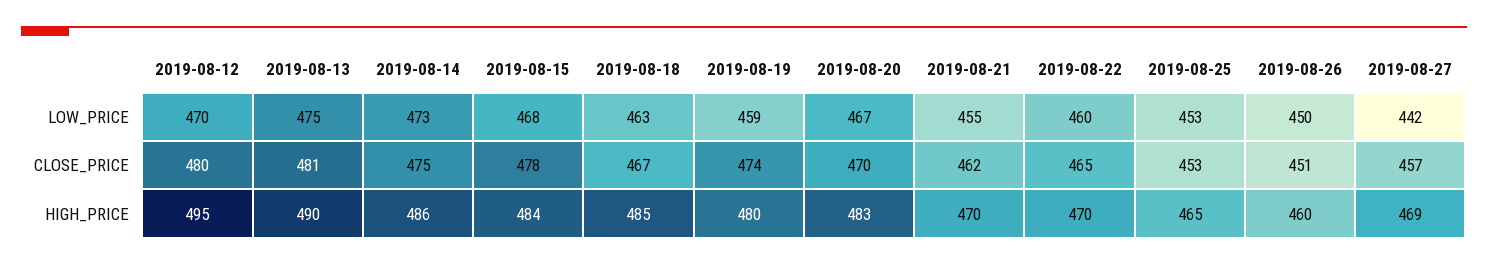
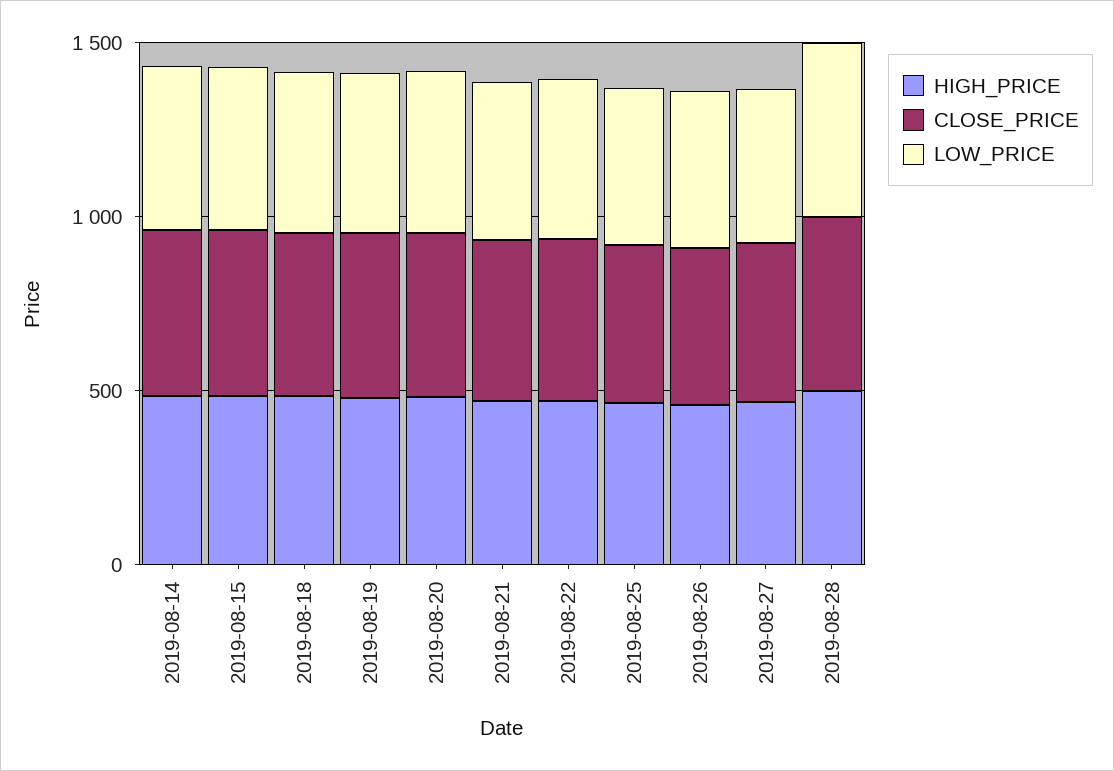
LOW_PRICE, 2019-08-12: 470 -> none
LOW_PRICE, 2019-08-13: 475 -> none
CLOSE_PRICE, 2019-08-12: 480 -> none
CLOSE_PRICE, 2019-08-13: 481 -> none
HIGH_PRICE, 2019-08-12: 495 -> none
HIGH_PRICE, 2019-08-13: 490 -> none
HIGH_PRICE, 2019-08-28: none -> 500
CLOSE_PRICE, 2019-08-28: none -> 500
LOW_PRICE, 2019-08-28: none -> 500

